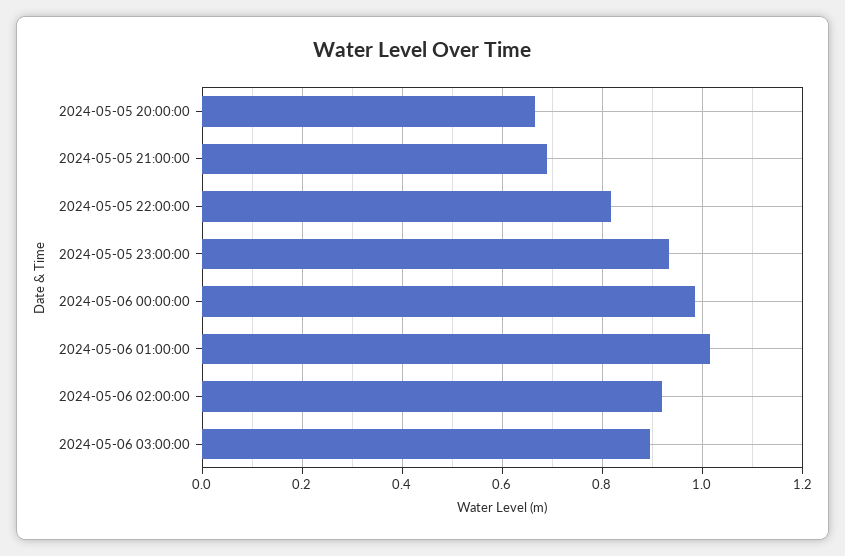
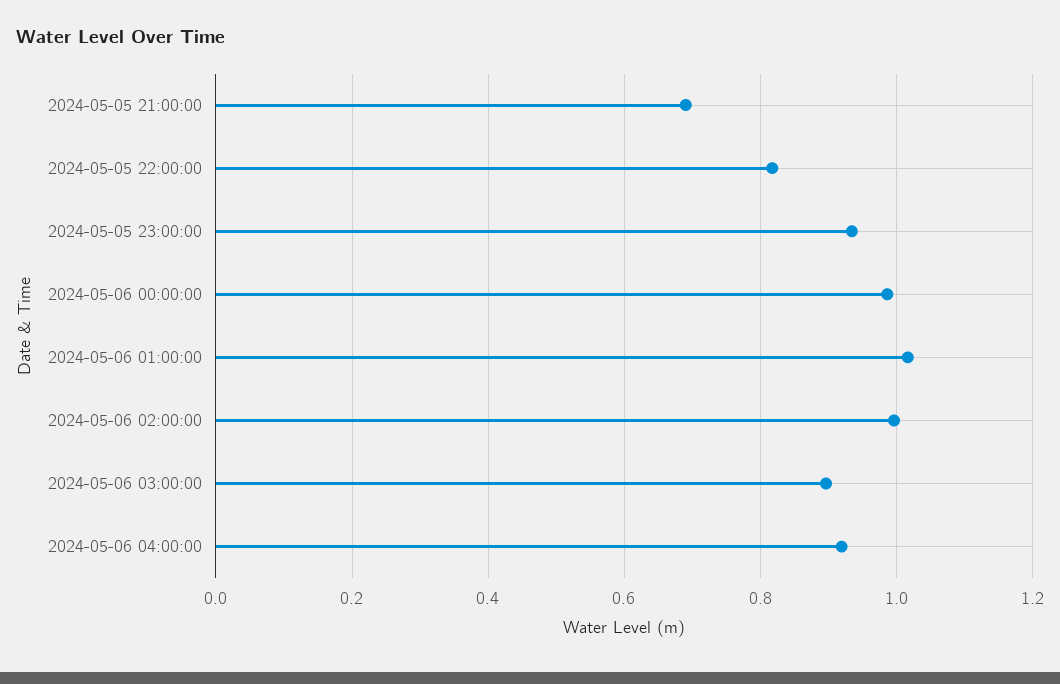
2024-05-05 20:00:00: 0.66 -> none
2024-05-06 02:00:00: 0.92 -> 1
2024-05-06 04:00:00: none -> 0.92

